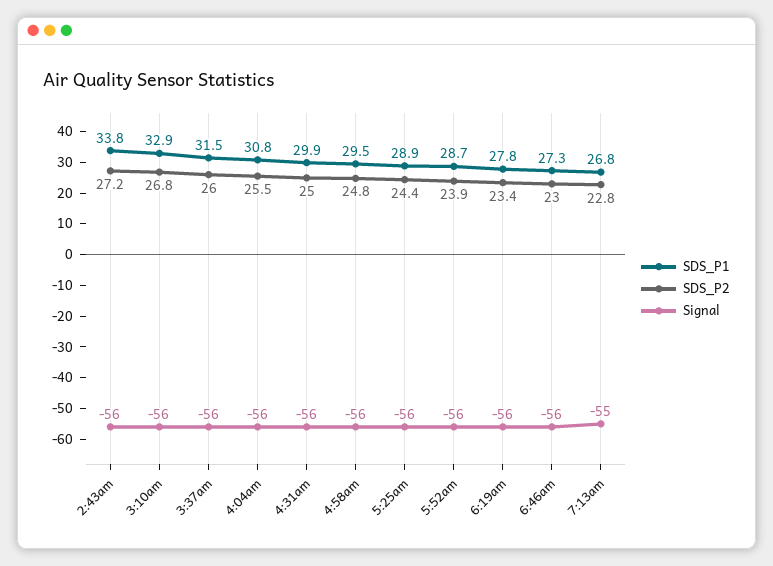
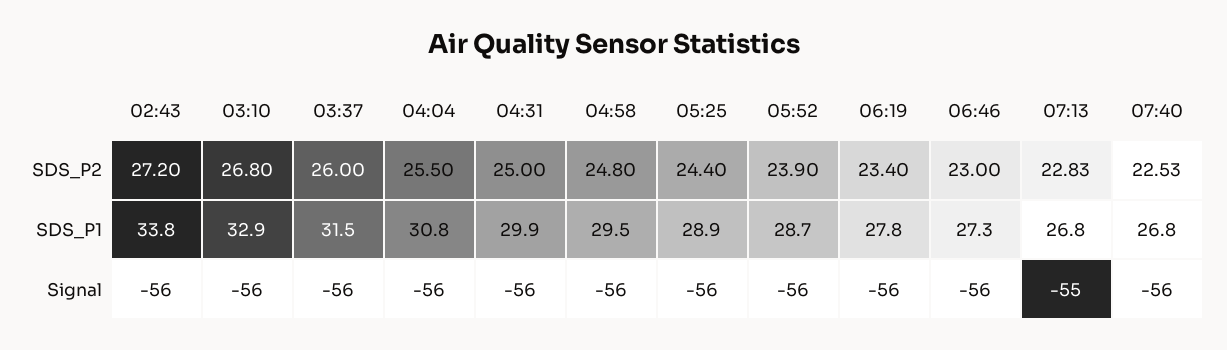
SDS_P2, 07:40: none -> 22.53
SDS_P1, 07:40: none -> 26.8
Signal, 07:40: none -> -56

